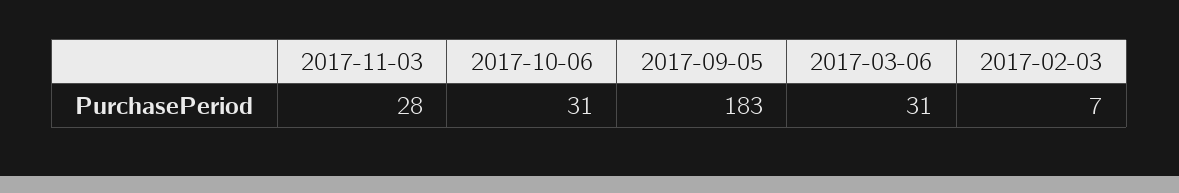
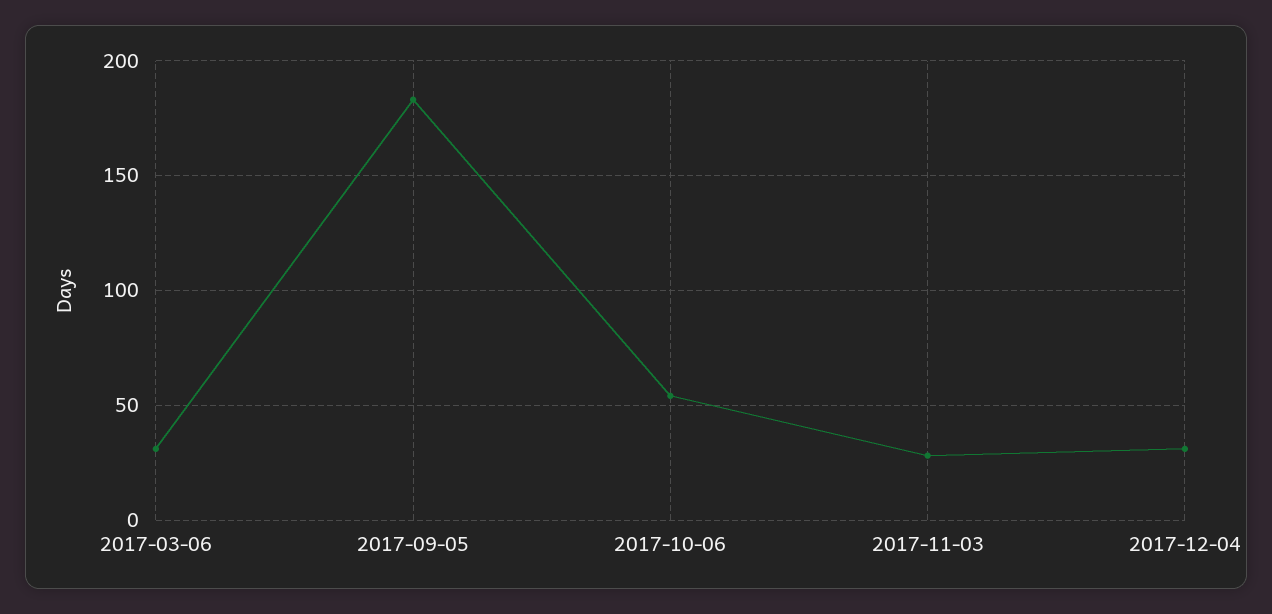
2017-10-06: 31 -> 55
2017-02-03: 7 -> none
2017-12-04: none -> 30

